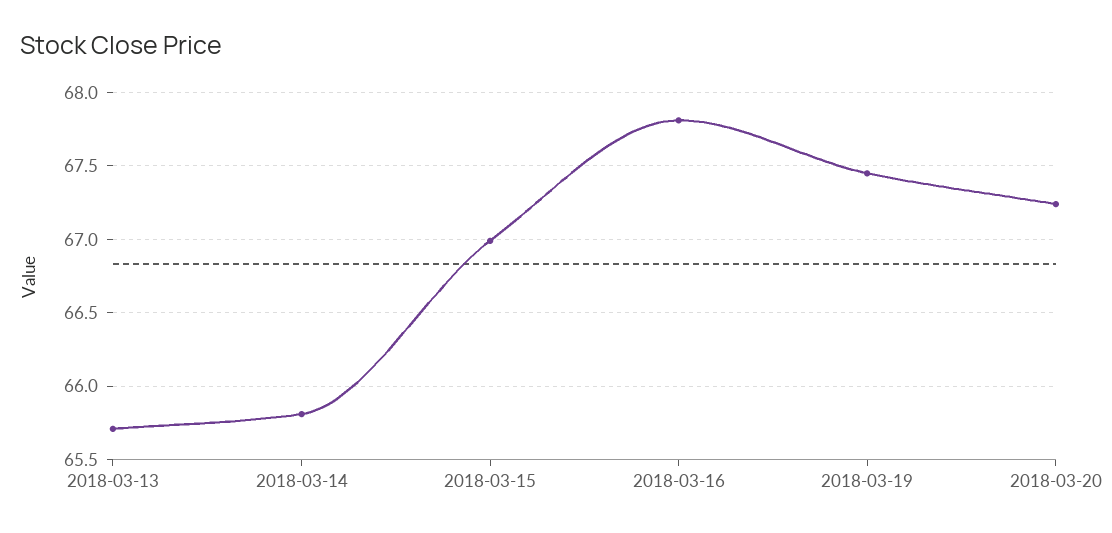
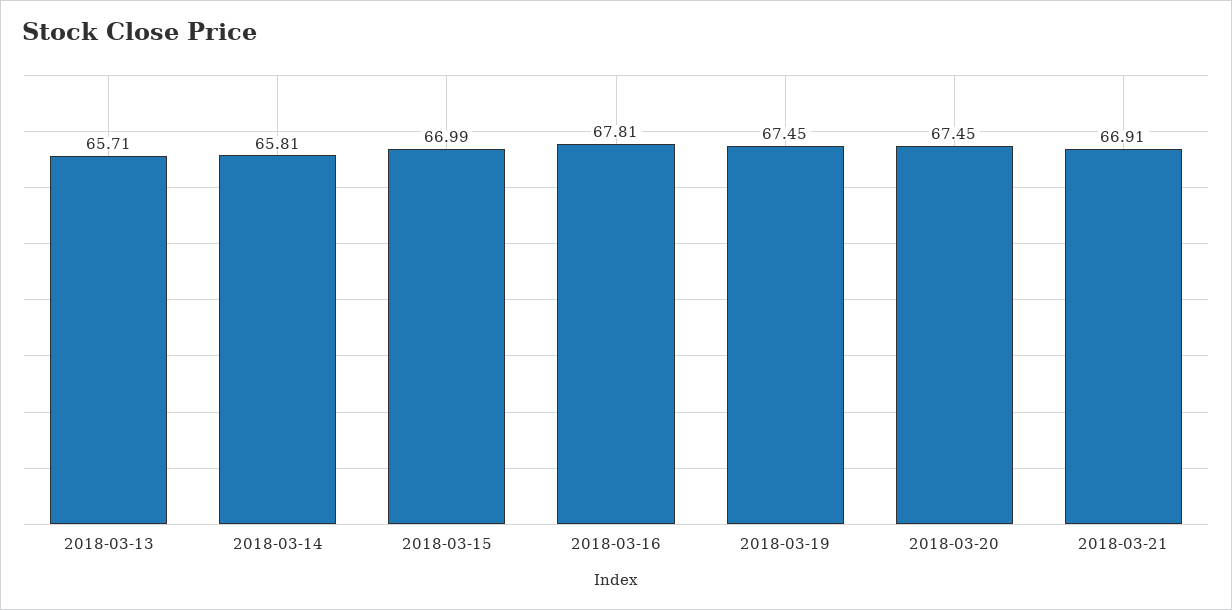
2018-03-20: 67.25 -> 67.45
2018-03-21: none -> 66.91

